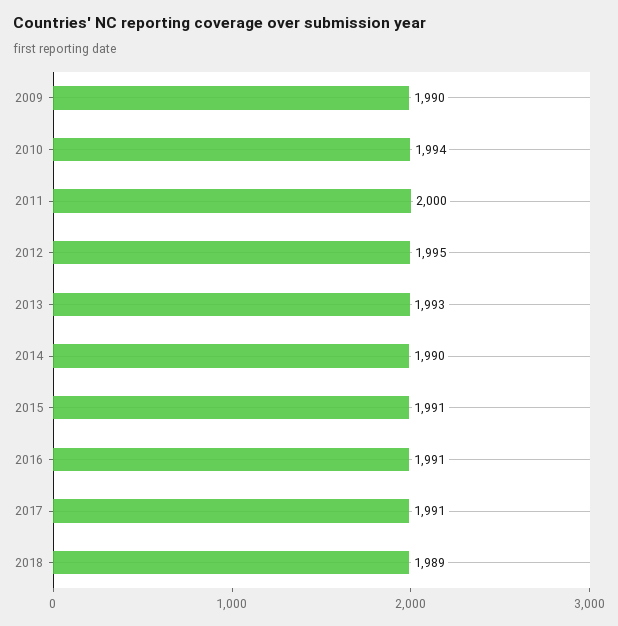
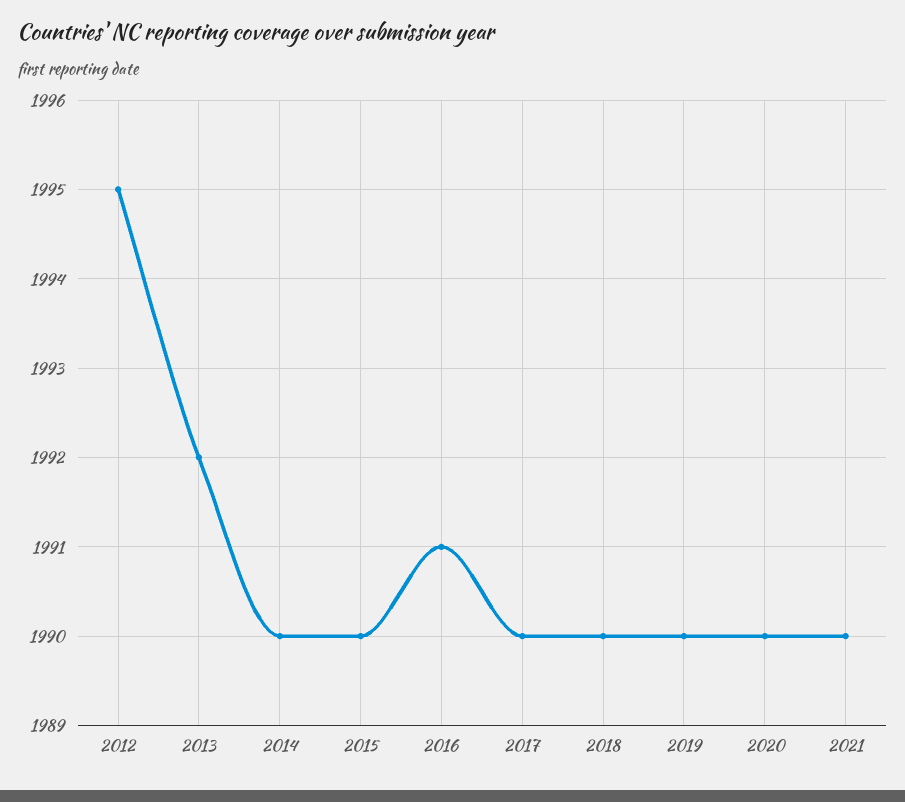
2009: 1990 -> none
2010: 1994 -> none
2011: 2000 -> none
2013: 1993 -> 1992
2015: 1991 -> 1990
2017: 1991 -> 1990
2018: 1989 -> 1990
2019: none -> 1990
2020: none -> 1990
2021: none -> 1990

